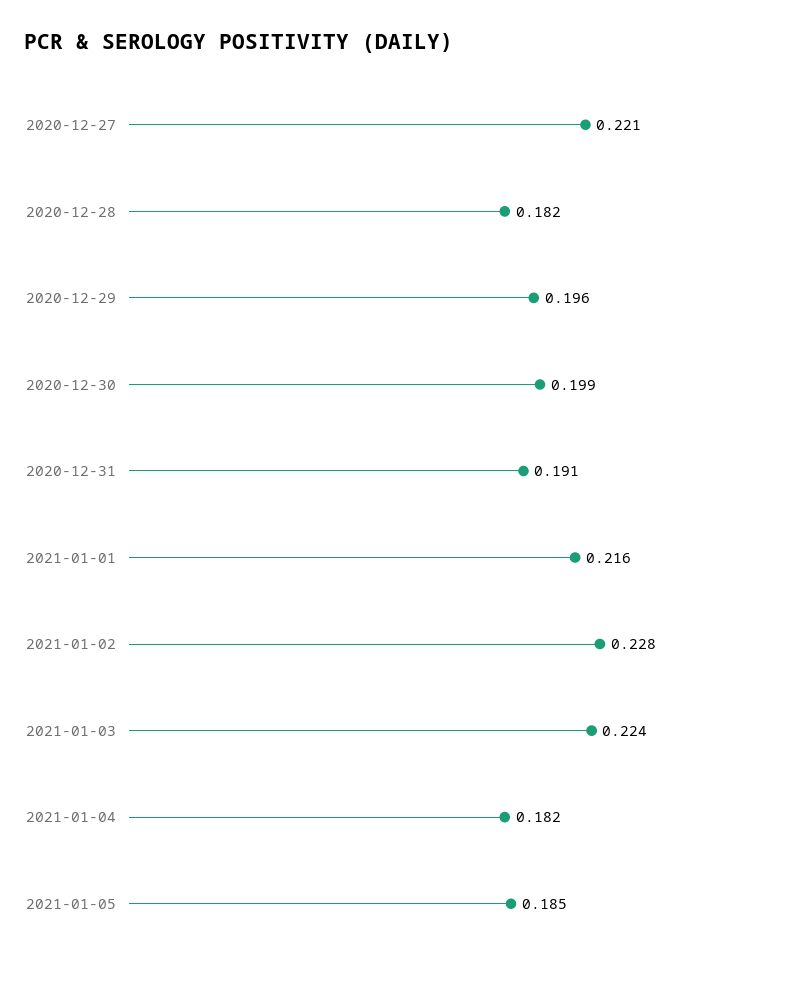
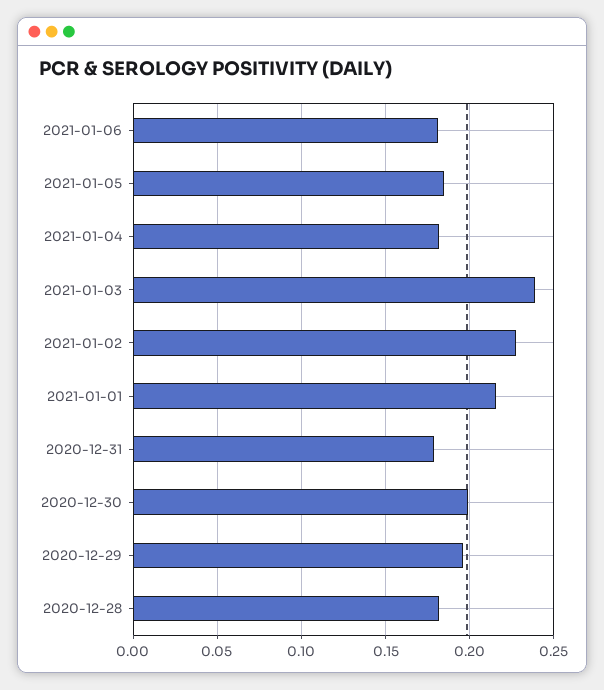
2020-12-27: 0.221 -> none
2020-12-31: 0.191 -> 0.18
2021-01-03: 0.224 -> 0.24
2021-01-06: none -> 0.18

